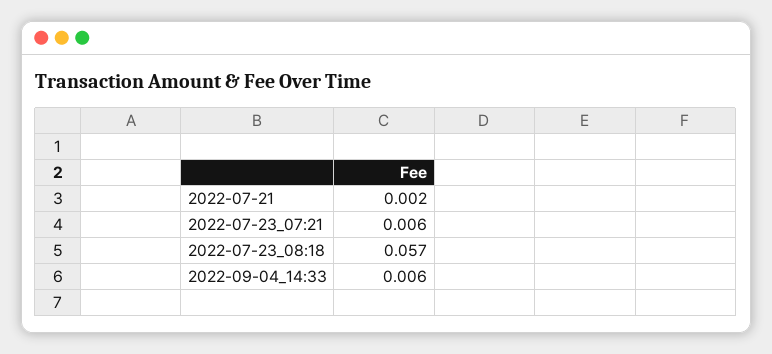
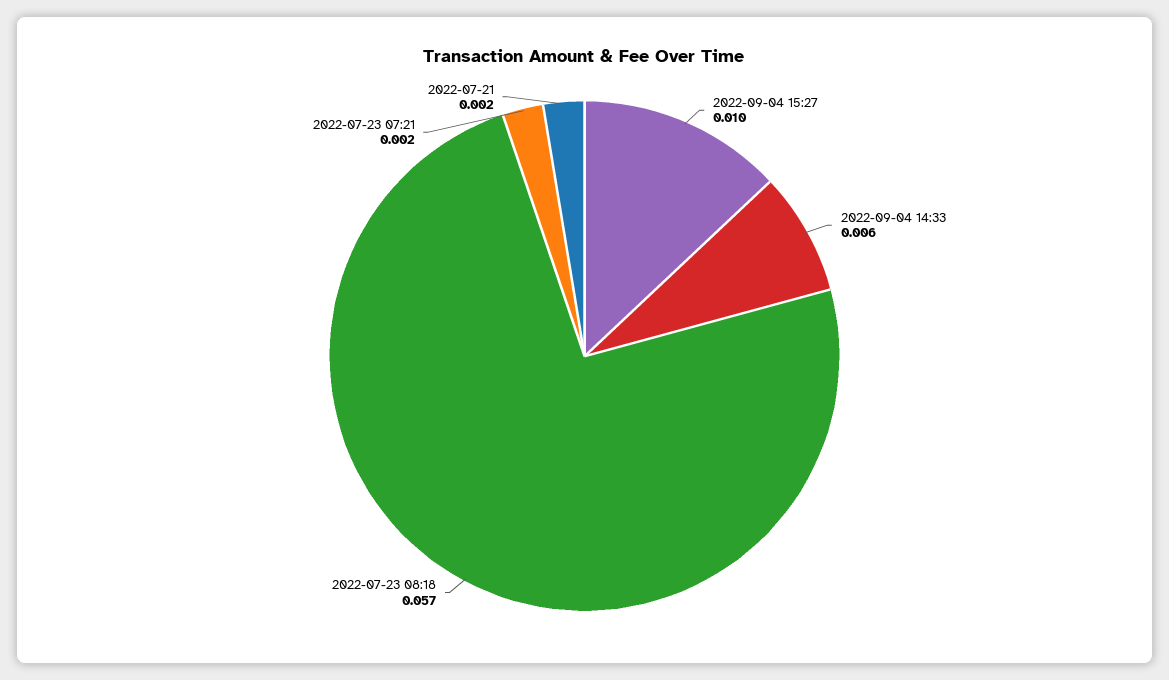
2022-07-23_07:21: 0.006 -> 0.002
2022-09-04 15:27: none -> 0.01

